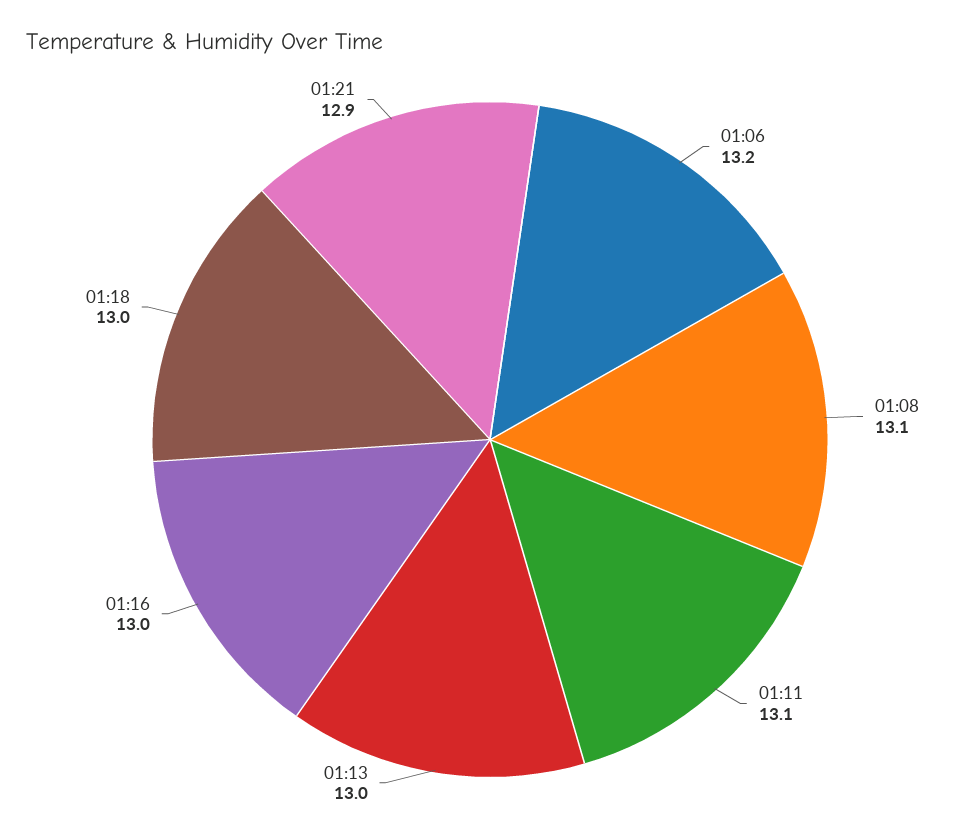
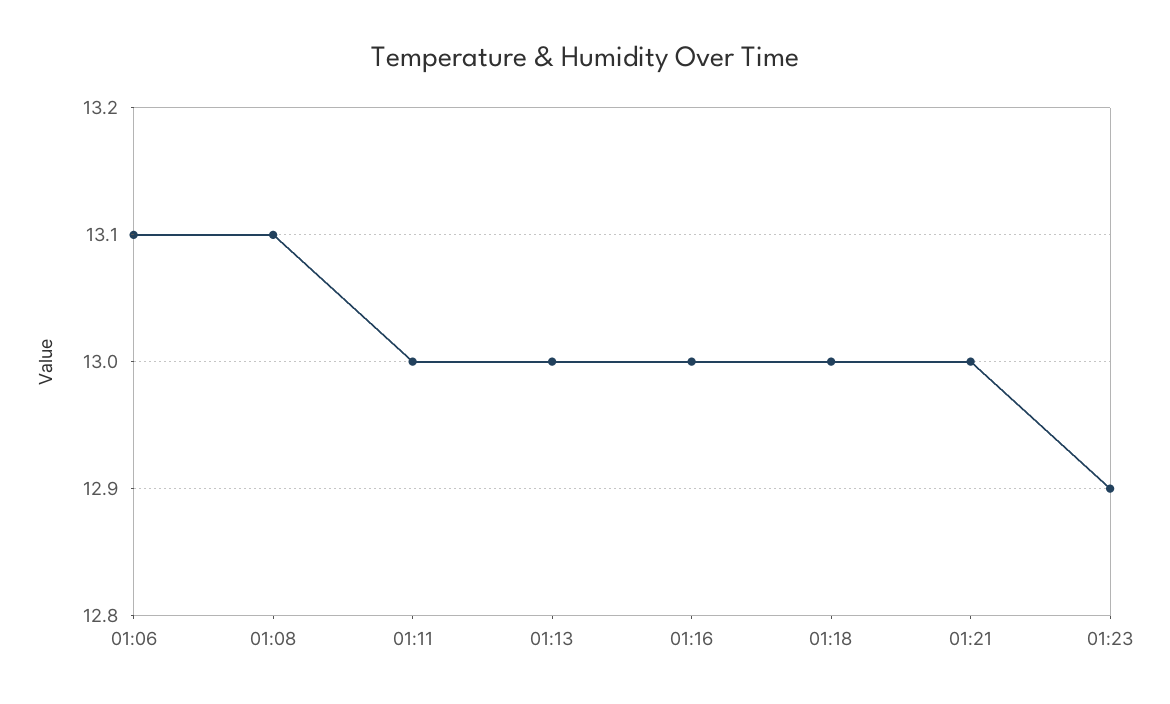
01:06: 13.2 -> 13.1
01:11: 13.1 -> 13
01:21: 12.9 -> 13
01:23: none -> 12.9

